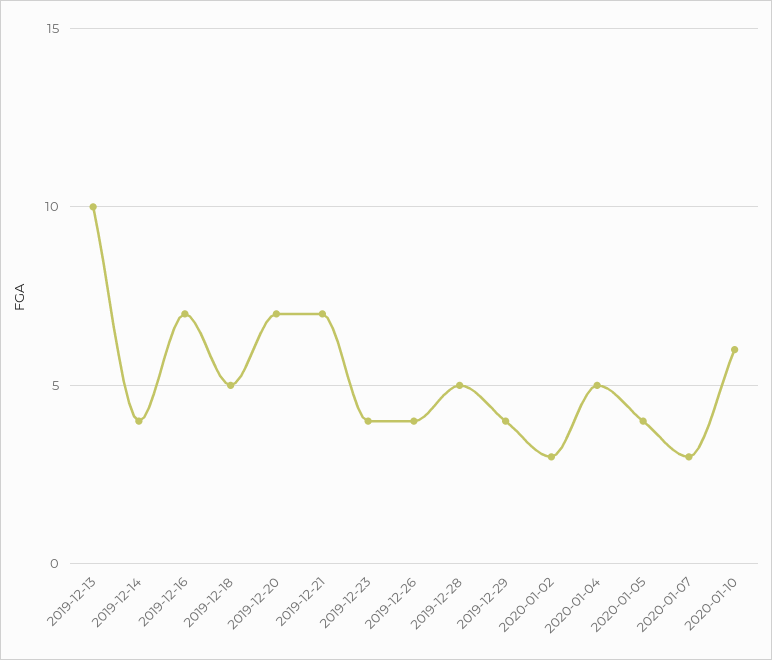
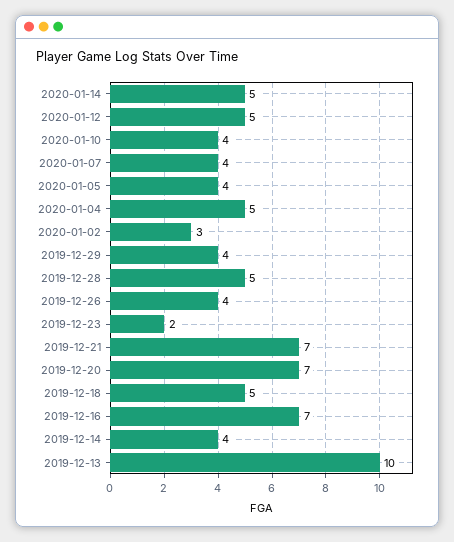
2019-12-23: 4 -> 2
2020-01-07: 3 -> 4
2020-01-10: 6 -> 4
2020-01-14: none -> 5
2020-01-12: none -> 5

